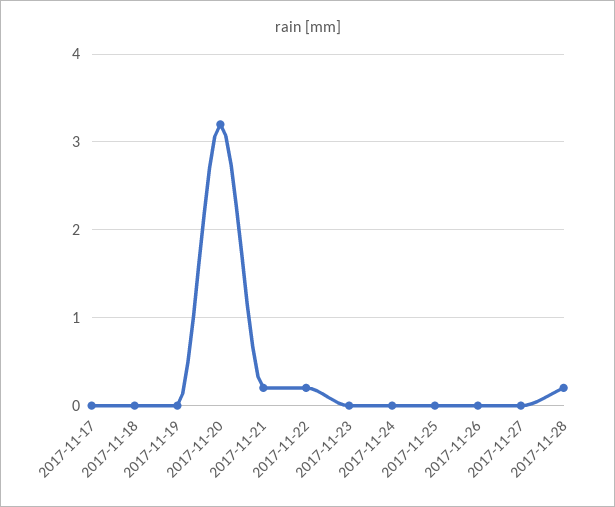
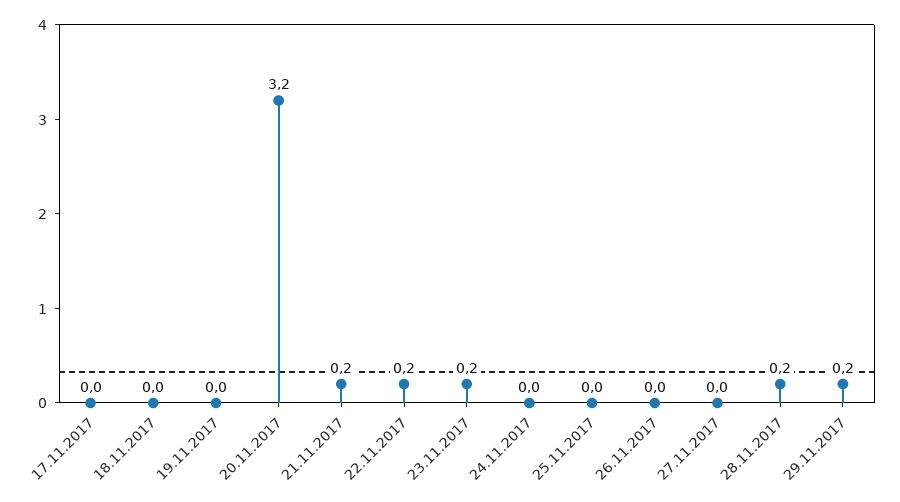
2017-11-23: 0 -> 0.2
29.11.2017: none -> 0.2

